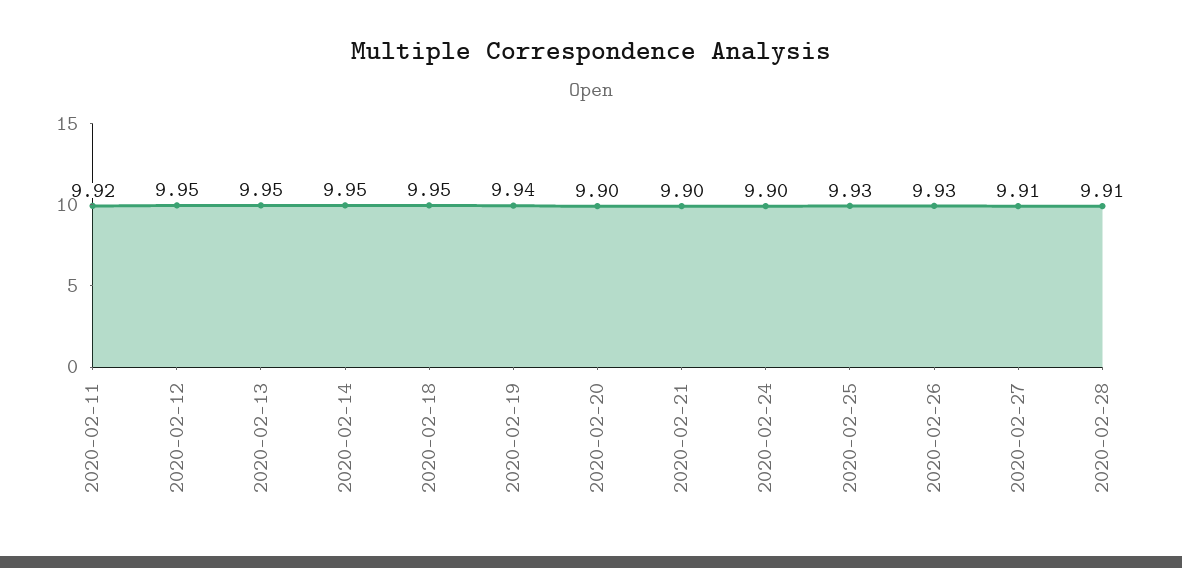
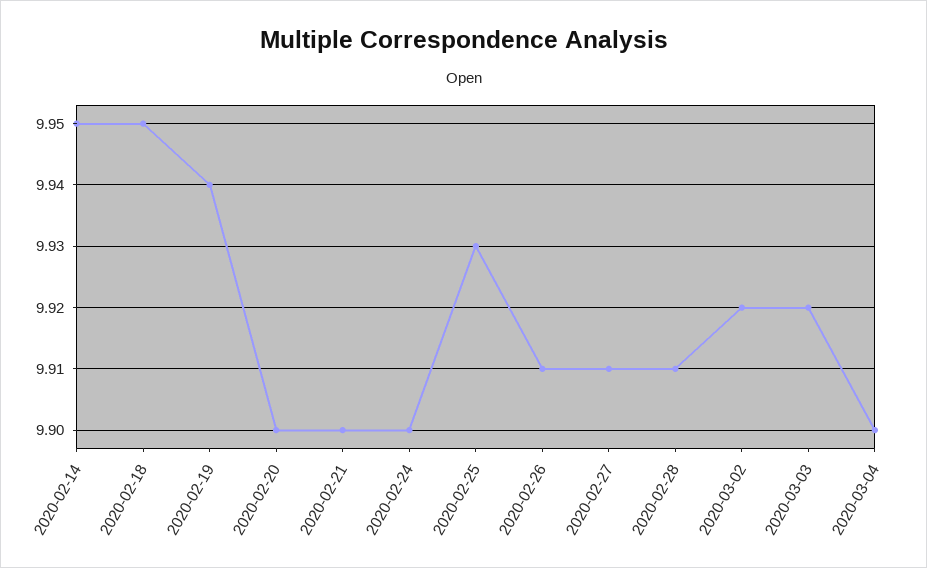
2020-02-11: 9.92 -> none
2020-02-12: 9.95 -> none
2020-02-13: 9.95 -> none
2020-02-26: 9.93 -> 9.91
2020-03-02: none -> 9.92
2020-03-03: none -> 9.92
2020-03-04: none -> 9.9

